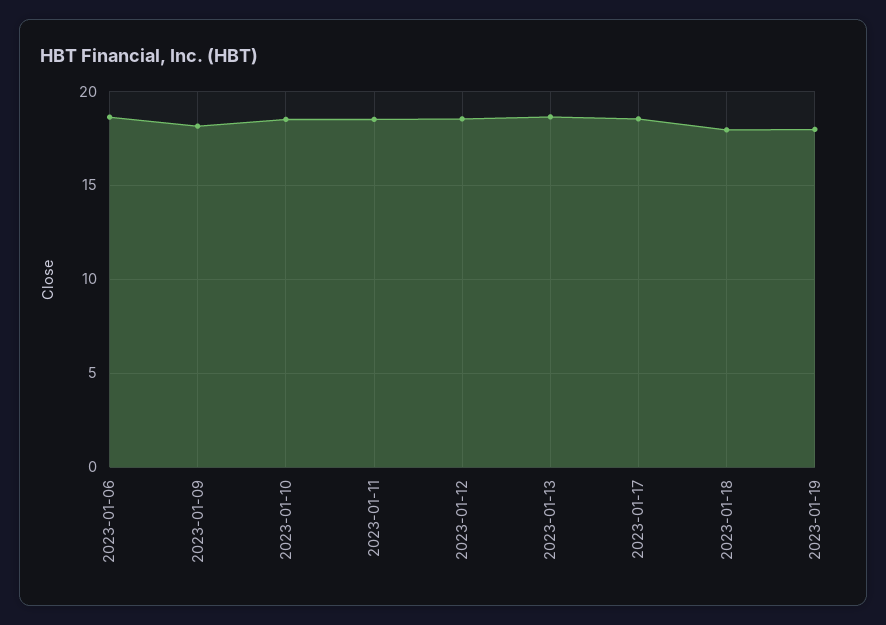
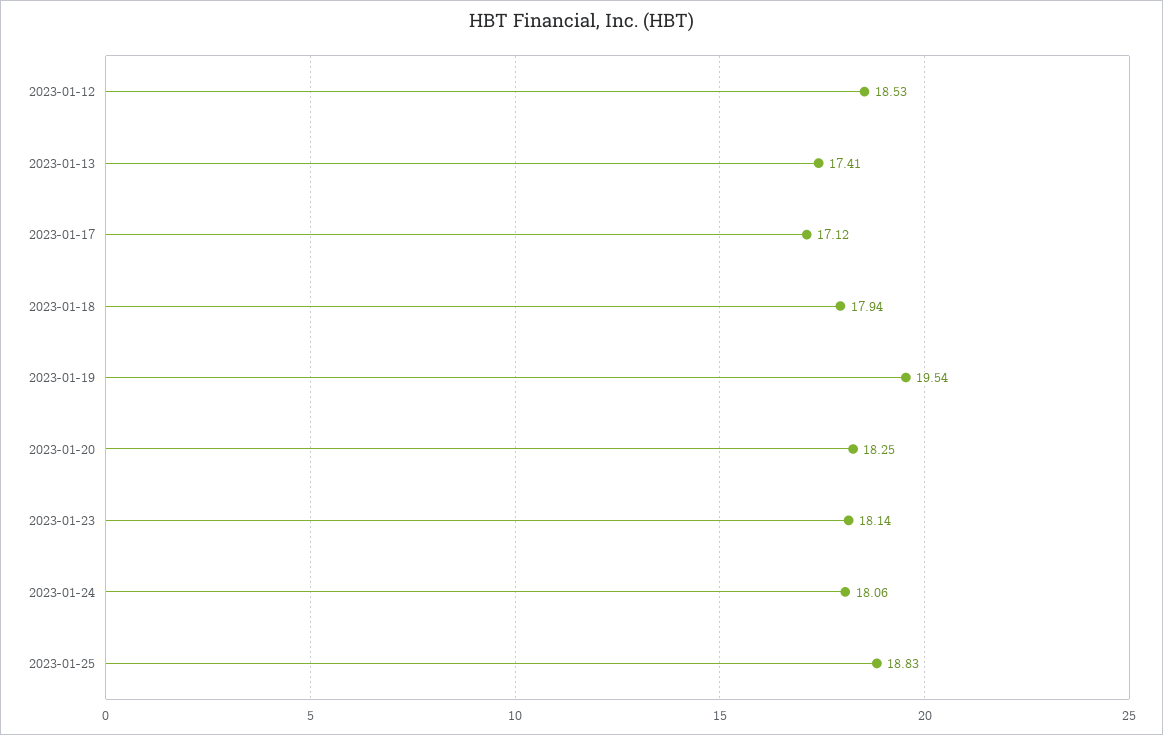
2023-01-06: 18.5 -> none
2023-01-09: 18 -> none
2023-01-10: 18.5 -> none
2023-01-11: 18.5 -> none
2023-01-13: 18.5 -> 17.41
2023-01-17: 18.5 -> 17.12
2023-01-19: 18 -> 19.54
2023-01-20: none -> 18.25
2023-01-23: none -> 18.14
2023-01-24: none -> 18.06
2023-01-25: none -> 18.83

